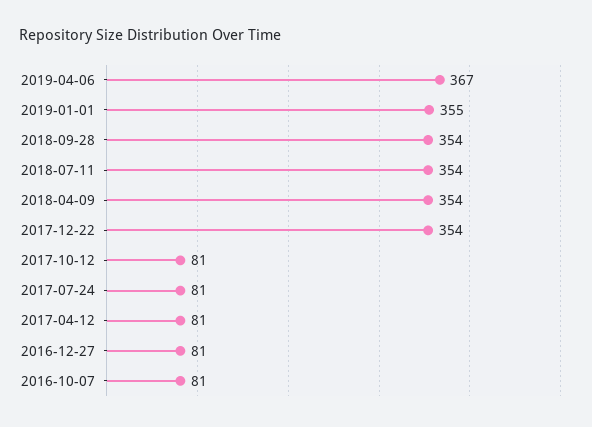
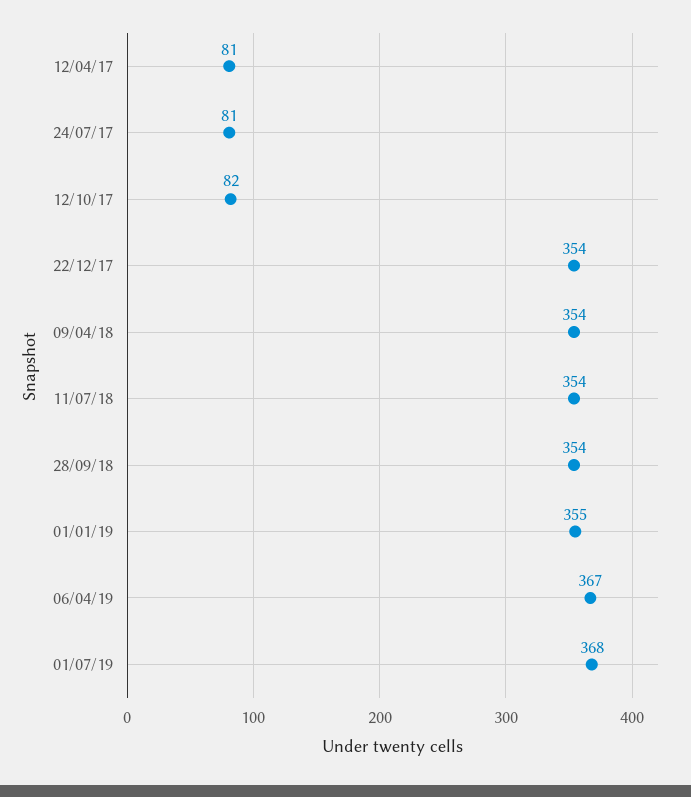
2017-10-12: 81 -> 82
2016-12-27: 81 -> none
2016-10-07: 81 -> none
01/07/19: none -> 368

